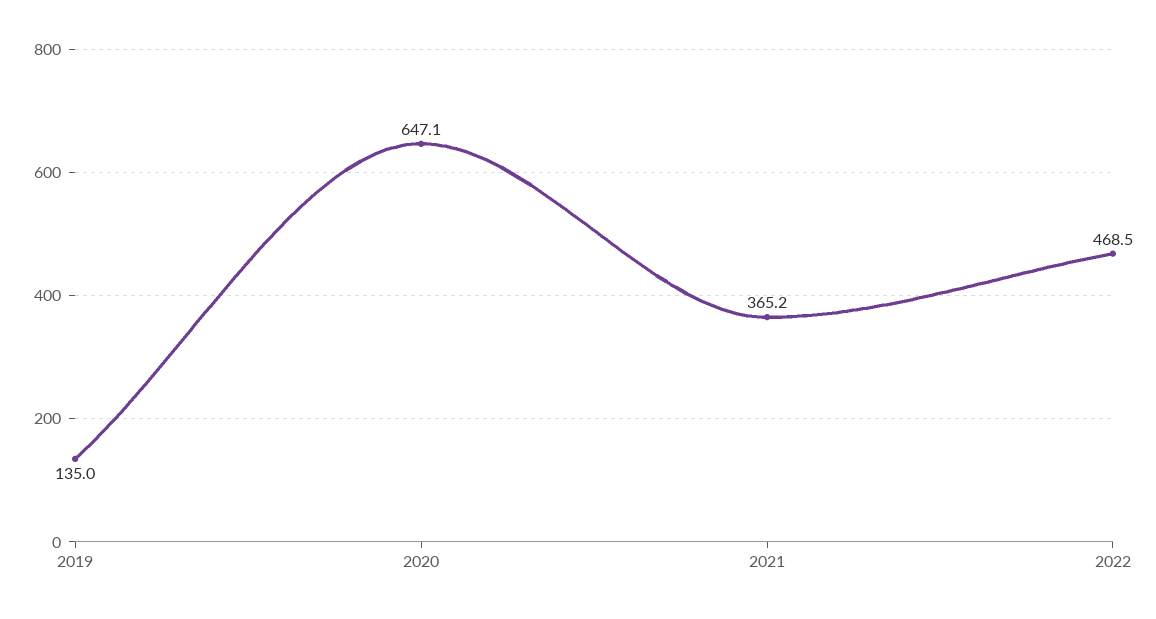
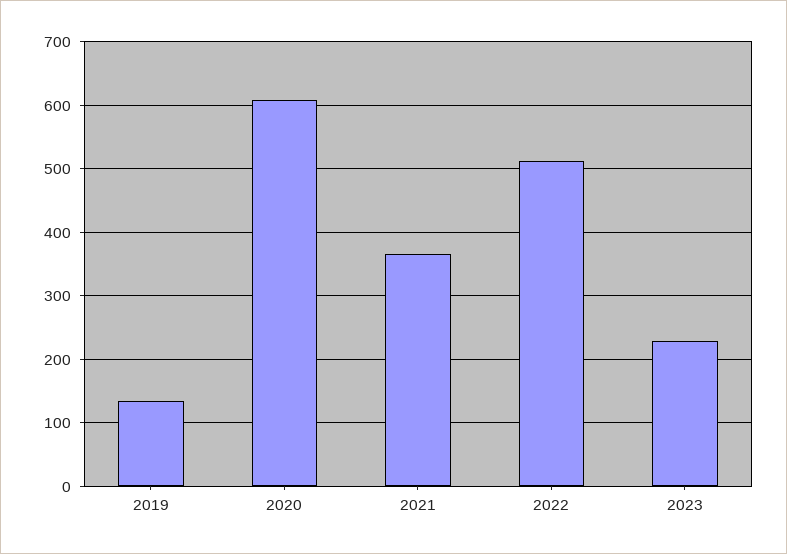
2020: 647.1 -> 610
2022: 468.5 -> 510
2023: none -> 230

